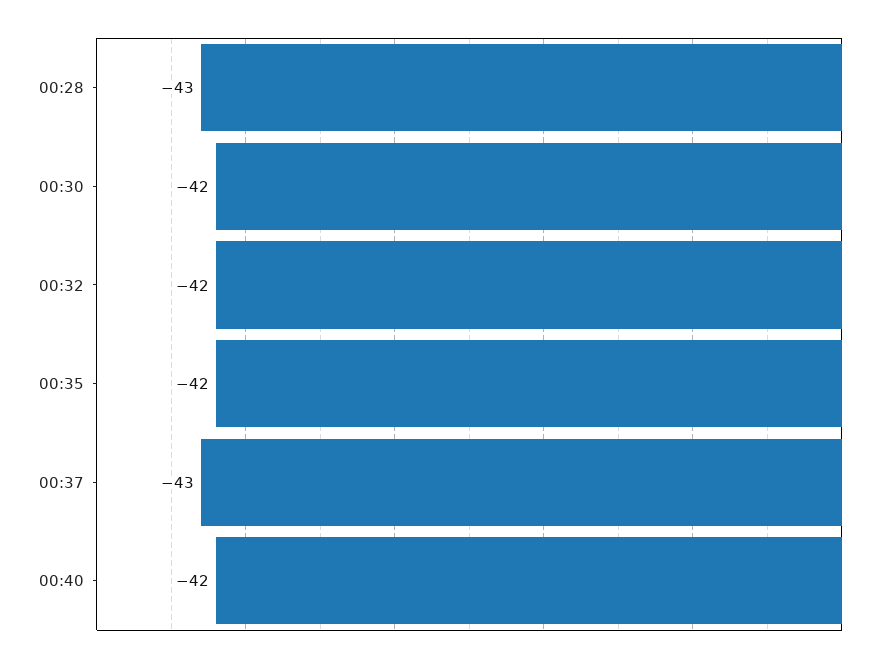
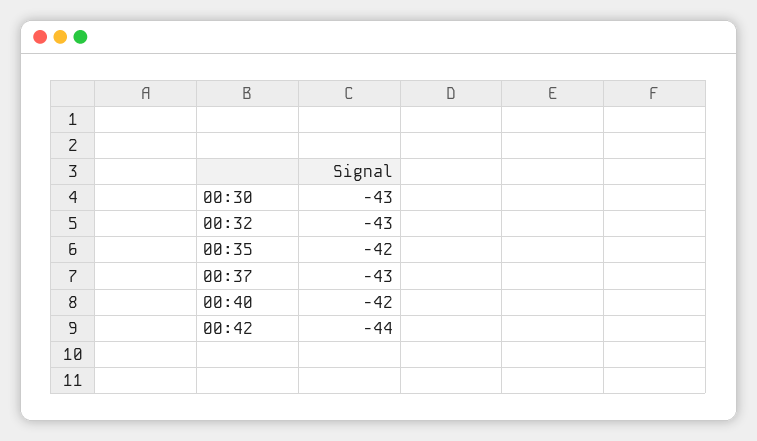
00:28: -43 -> none
00:30: -42 -> -43
00:32: -42 -> -43
00:42: none -> -44

